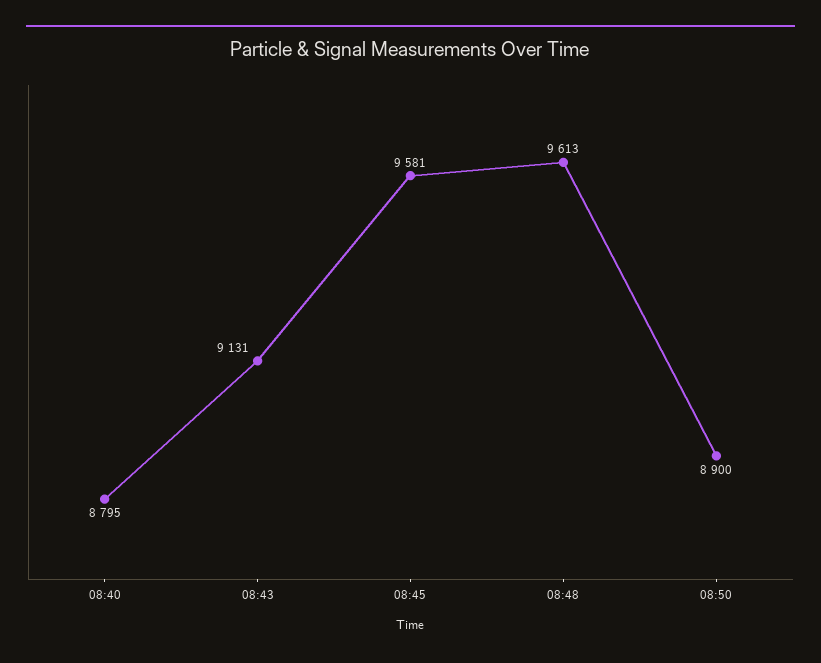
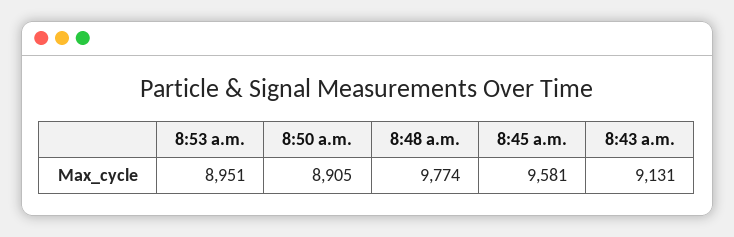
08:40: 8795 -> none
08:48: 9613 -> 9774
08:50: 8900 -> 8905
8:53 a.m.: none -> 8951

